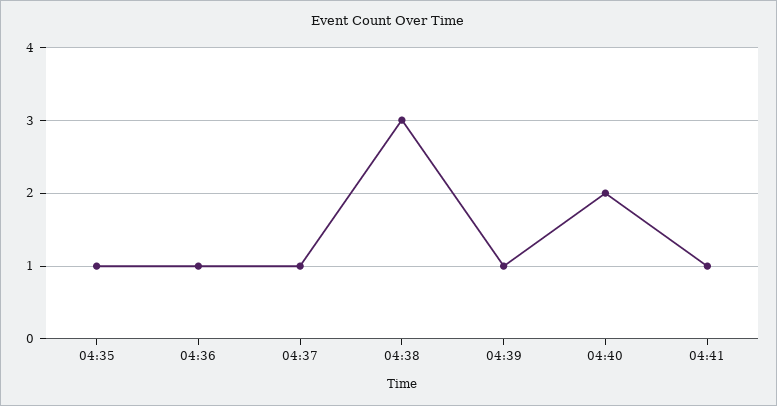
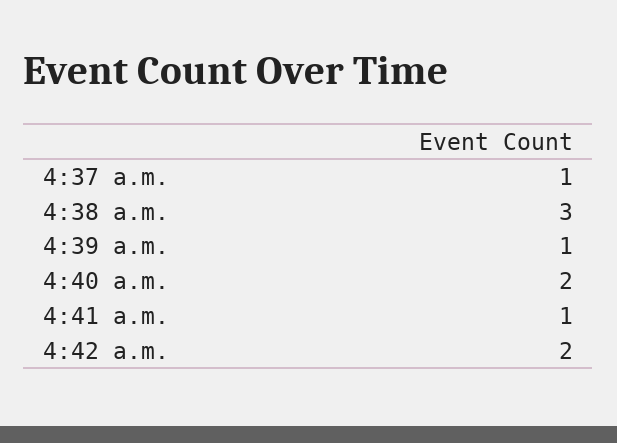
04:35: 1 -> none
04:36: 1 -> none
4:42 a.m.: none -> 2

